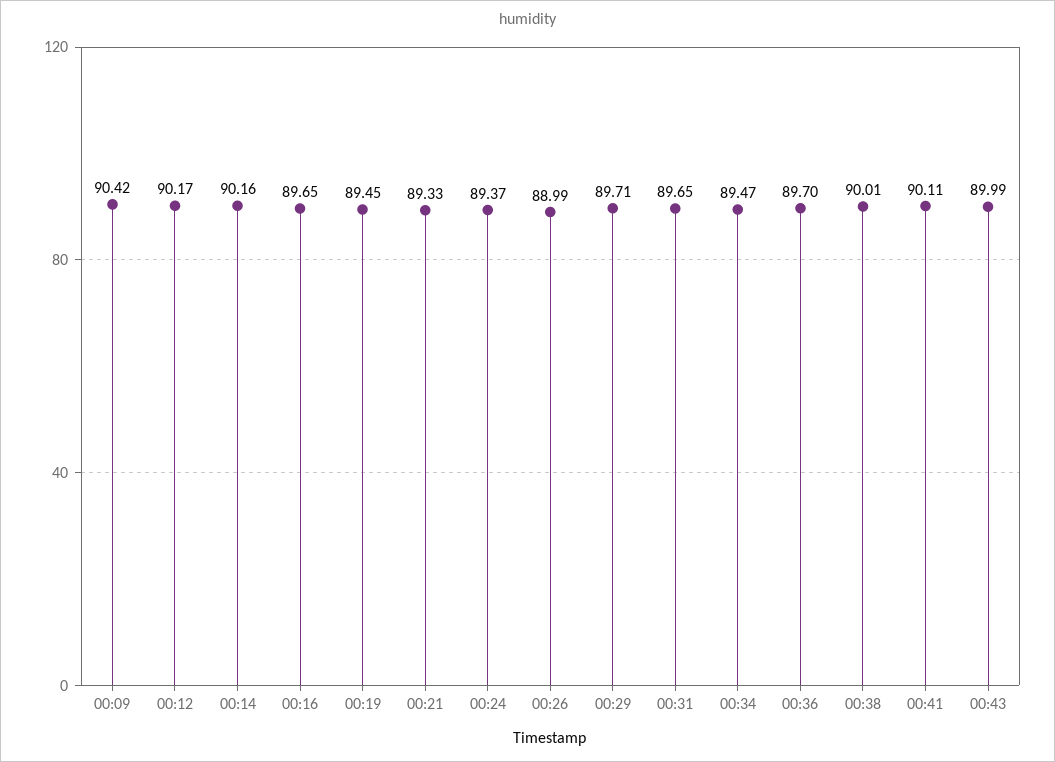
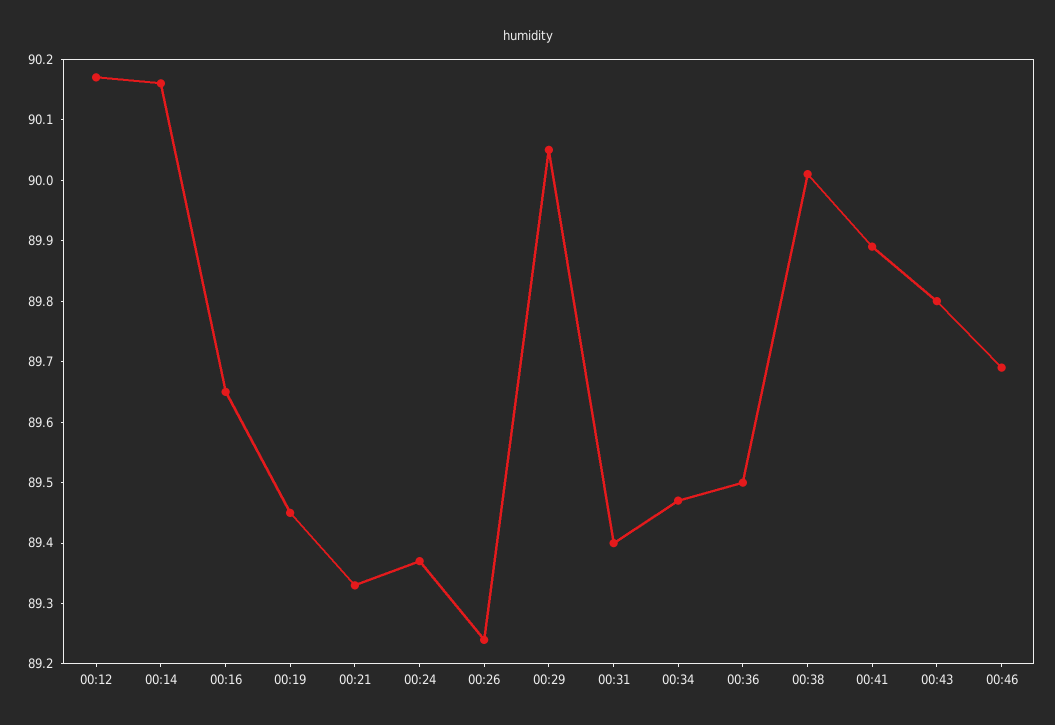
00:09: 90.42 -> none
00:26: 88.99 -> 89.25
00:29: 89.71 -> 90.05
00:31: 89.65 -> 89.4
00:36: 89.7 -> 89.5
00:41: 90.11 -> 89.9
00:43: 89.99 -> 89.8
00:46: none -> 89.7

